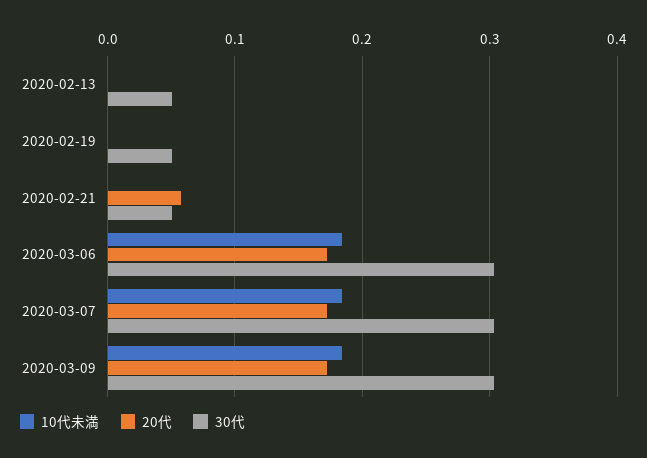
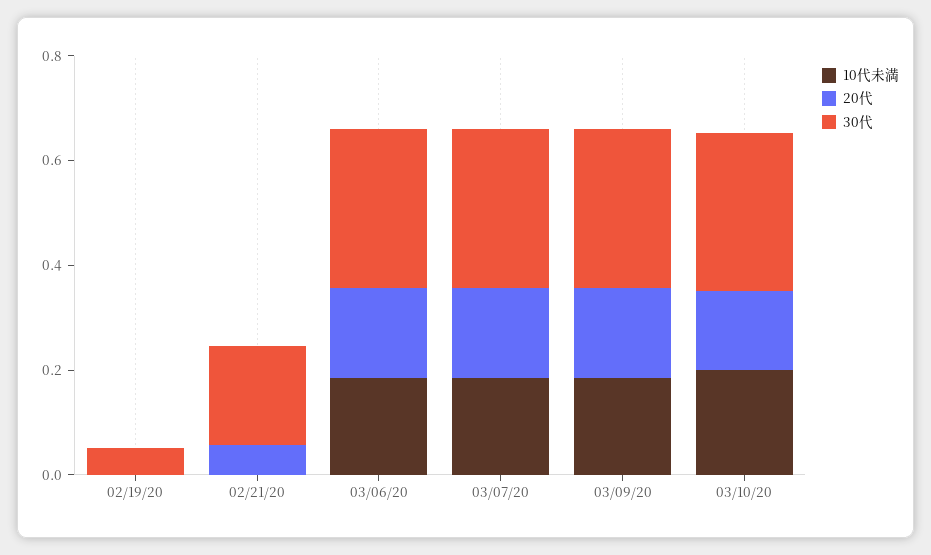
10代未満, 2020-02-13: 0 -> none
20代, 2020-02-13: 0 -> none
30代, 2020-02-13: 0.05 -> none
30代, 2020-02-21: 0.05 -> 0.2
10代未満, 03/10/20: none -> 0.2
20代, 03/10/20: none -> 0.15
30代, 03/10/20: none -> 0.3

